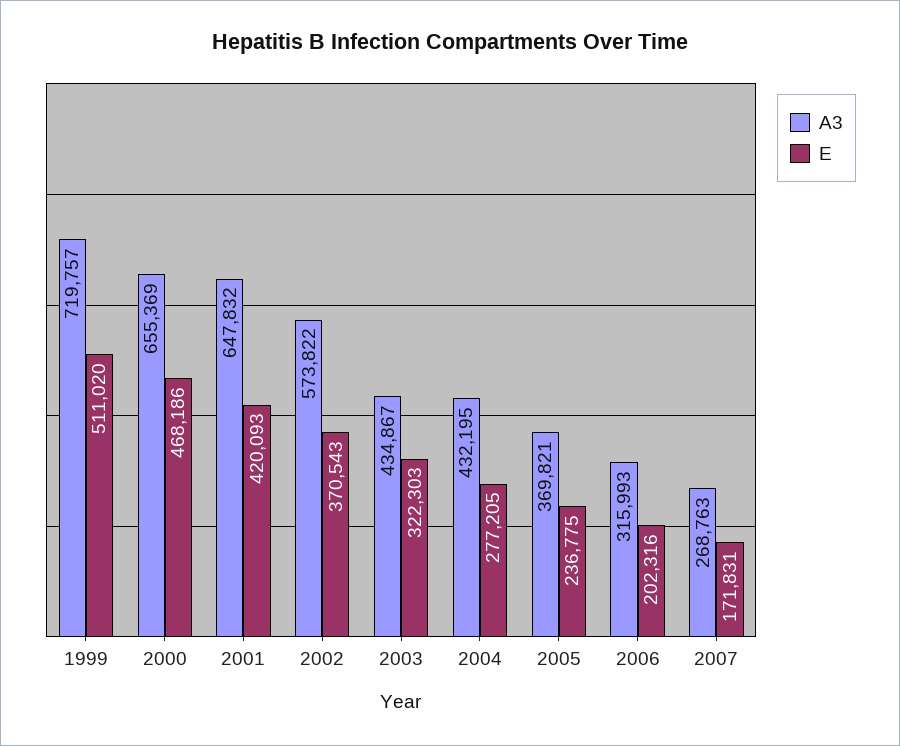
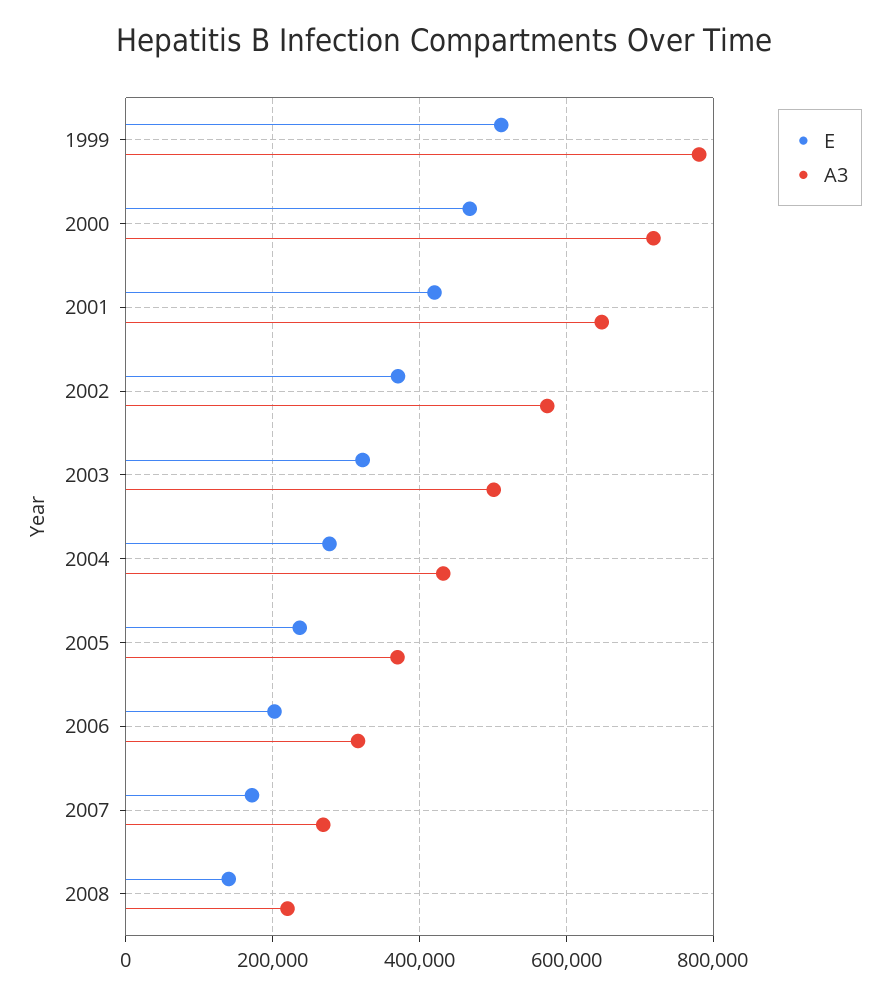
A3, 1999: 719757 -> 780000
A3, 2000: 655369 -> 720000
A3, 2003: 434867 -> 500000
E, 2008: none -> 140000
A3, 2008: none -> 220000

